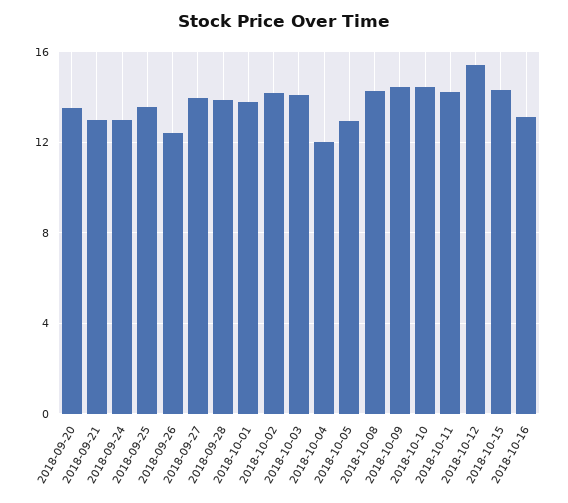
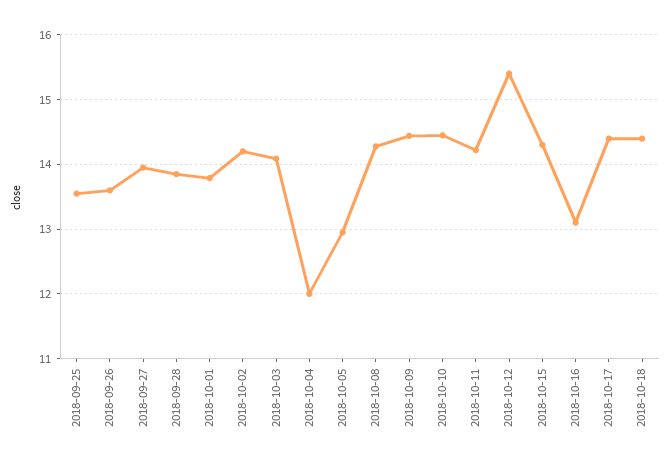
2018-09-20: 13.5 -> none
2018-09-21: 13 -> none
2018-09-24: 13 -> none
2018-09-26: 12.5 -> 13.6
2018-10-17: none -> 14.4
2018-10-18: none -> 14.4

